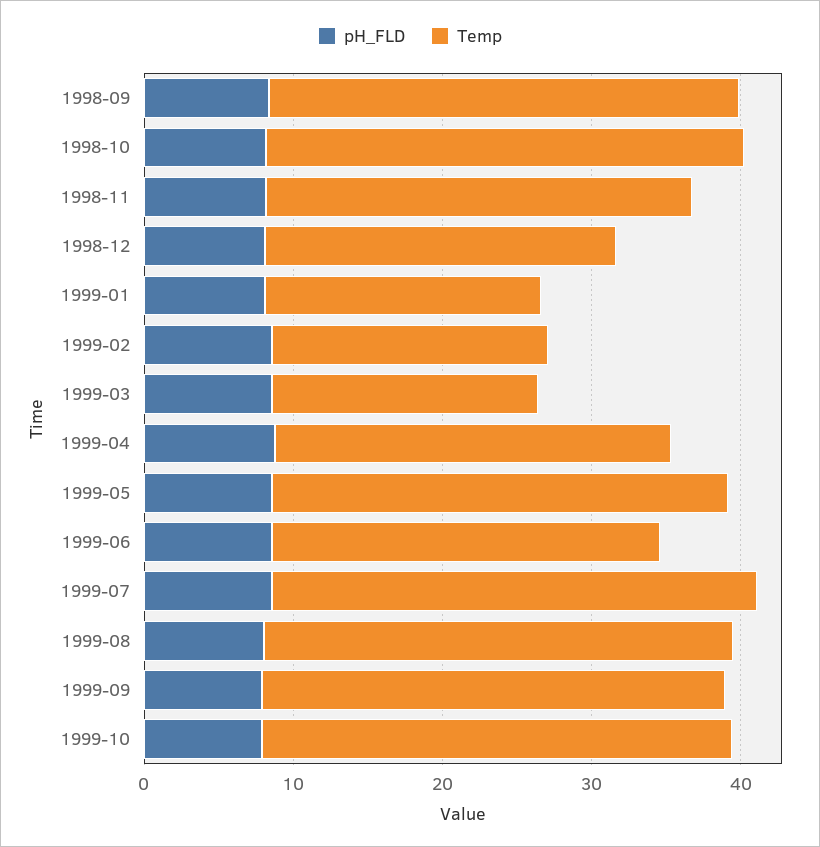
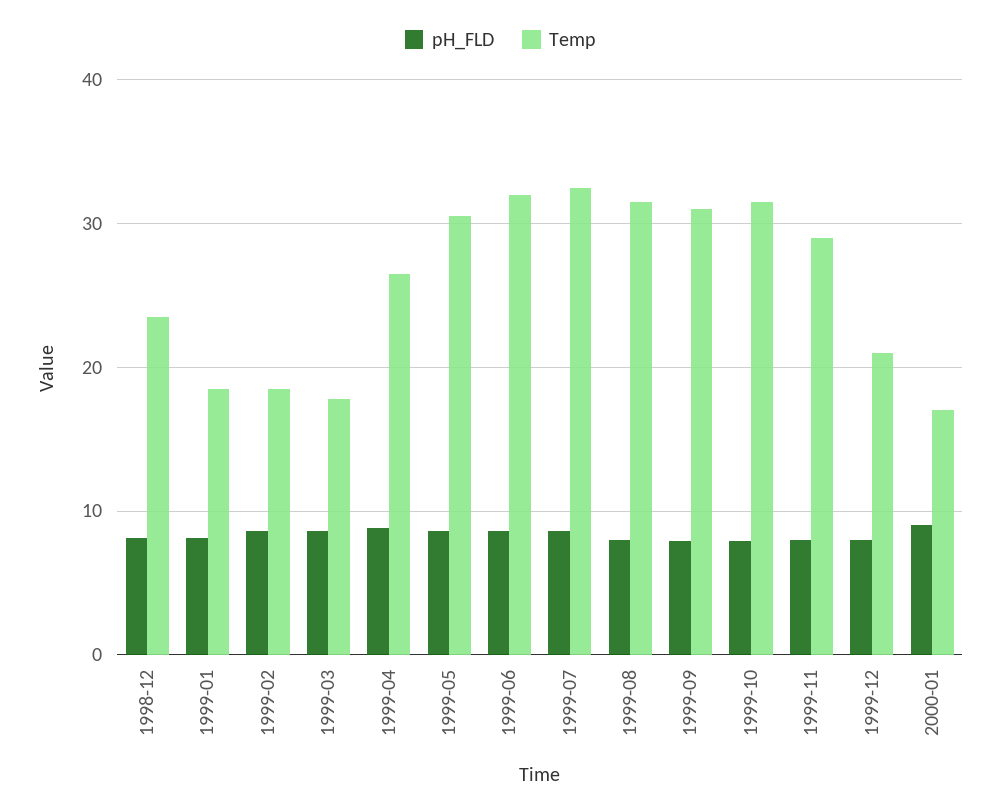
pH_FLD, 1998-09: 8 -> none
Temp, 1998-09: 32 -> none
pH_FLD, 1998-10: 8 -> none
Temp, 1998-10: 32 -> none
pH_FLD, 1998-11: 8 -> none
Temp, 1998-11: 28 -> none
Temp, 1999-06: 26 -> 32
pH_FLD, 1999-11: none -> 8
Temp, 1999-11: none -> 29
pH_FLD, 1999-12: none -> 8
Temp, 1999-12: none -> 21
pH_FLD, 2000-01: none -> 9
Temp, 2000-01: none -> 17

